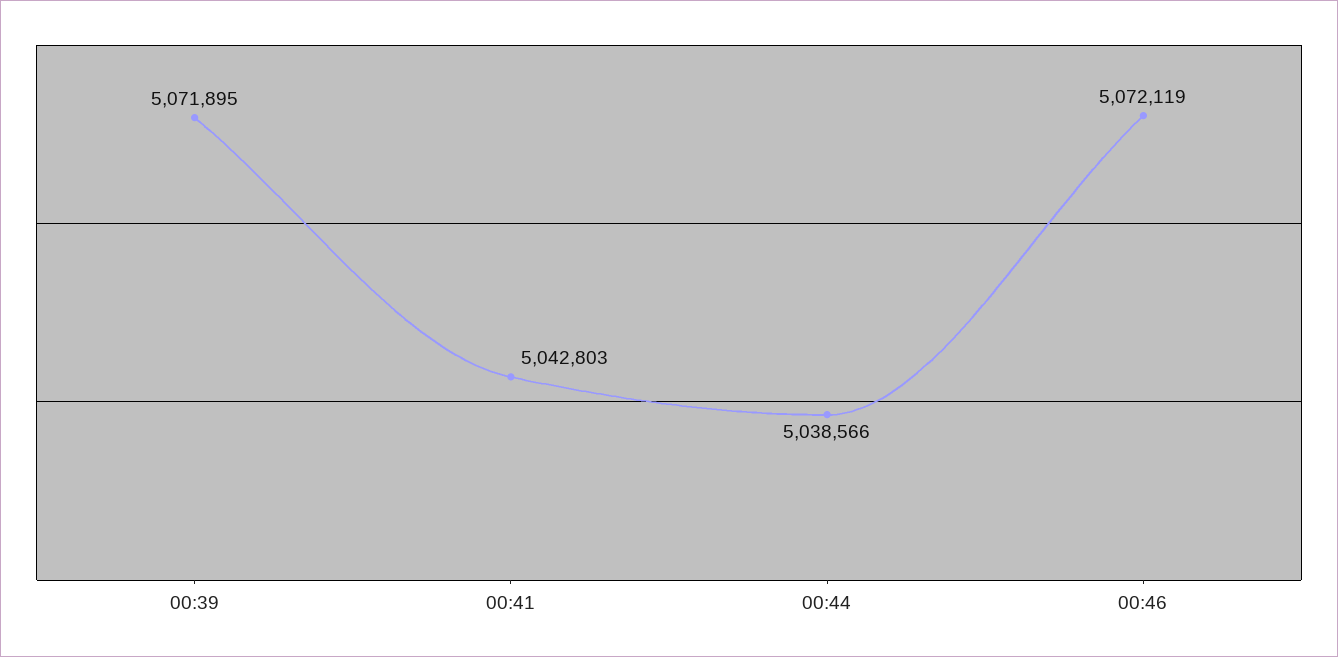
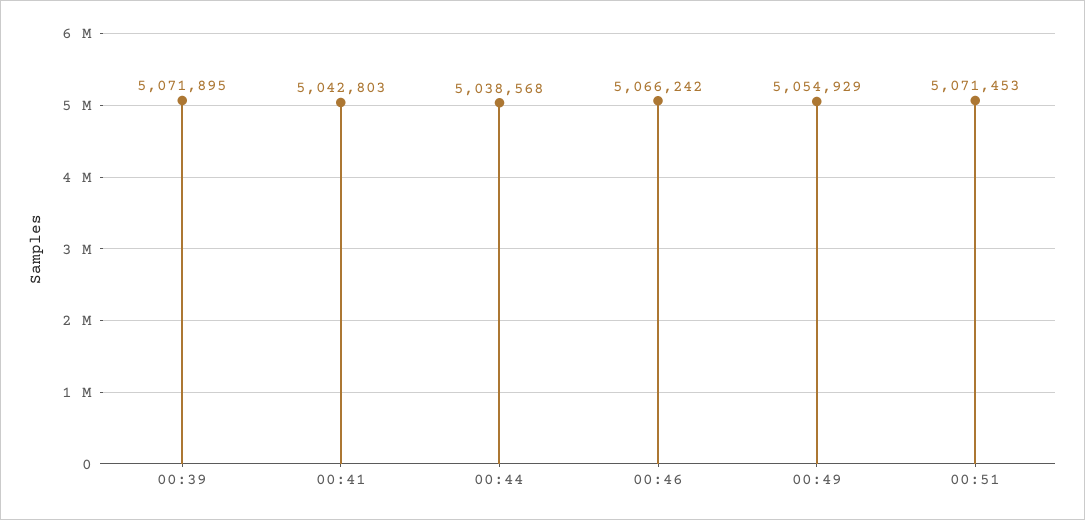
00:44: 5038566 -> 5038568
00:46: 5072119 -> 5066242
00:49: none -> 5054929
00:51: none -> 5071453

